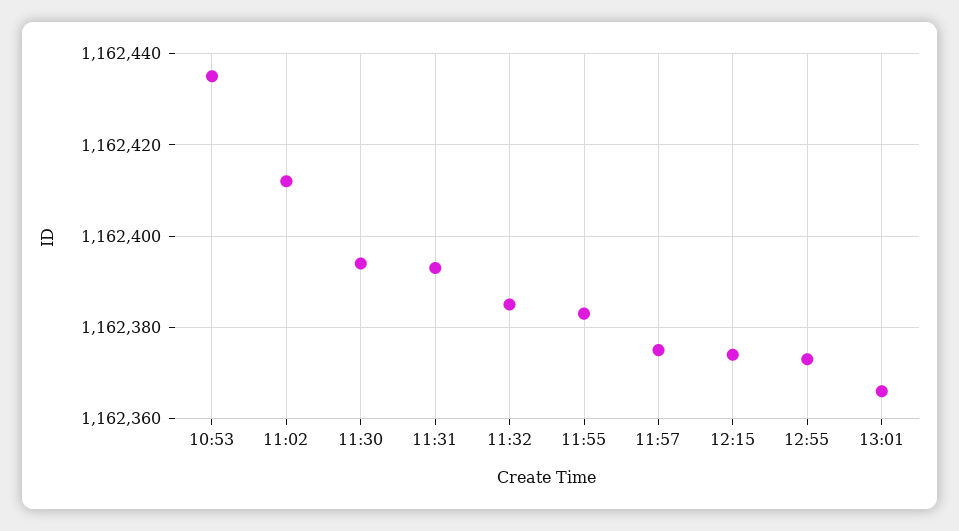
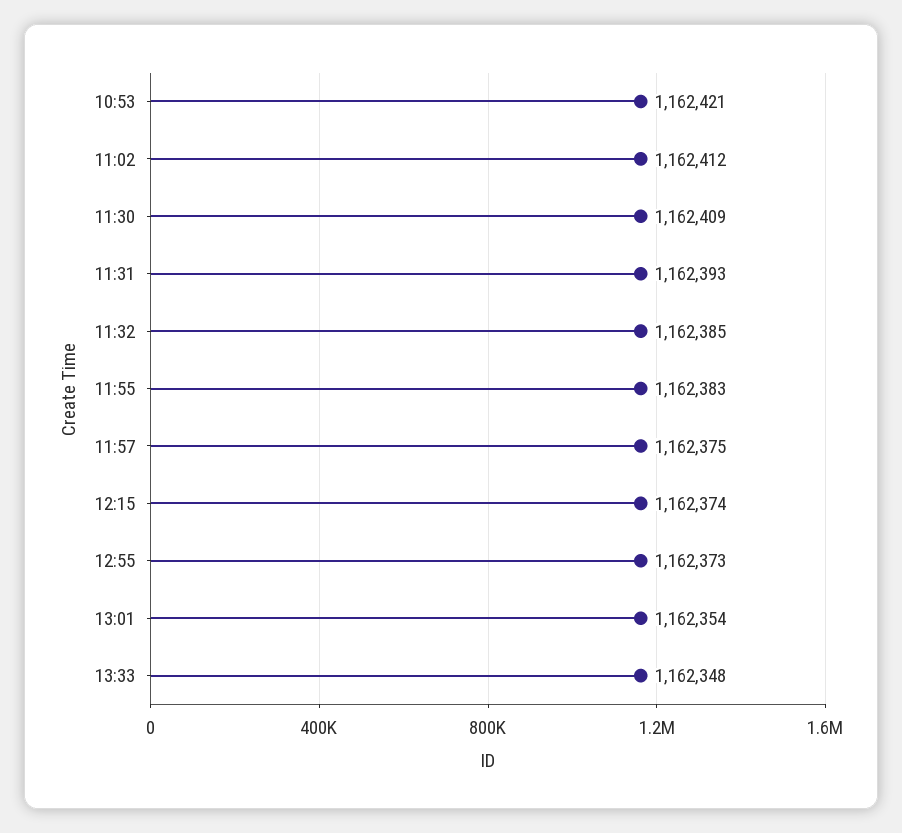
10:53: 1162435 -> 1162421
11:30: 1162395 -> 1162409
13:01: 1162365 -> 1162354
13:33: none -> 1162348

